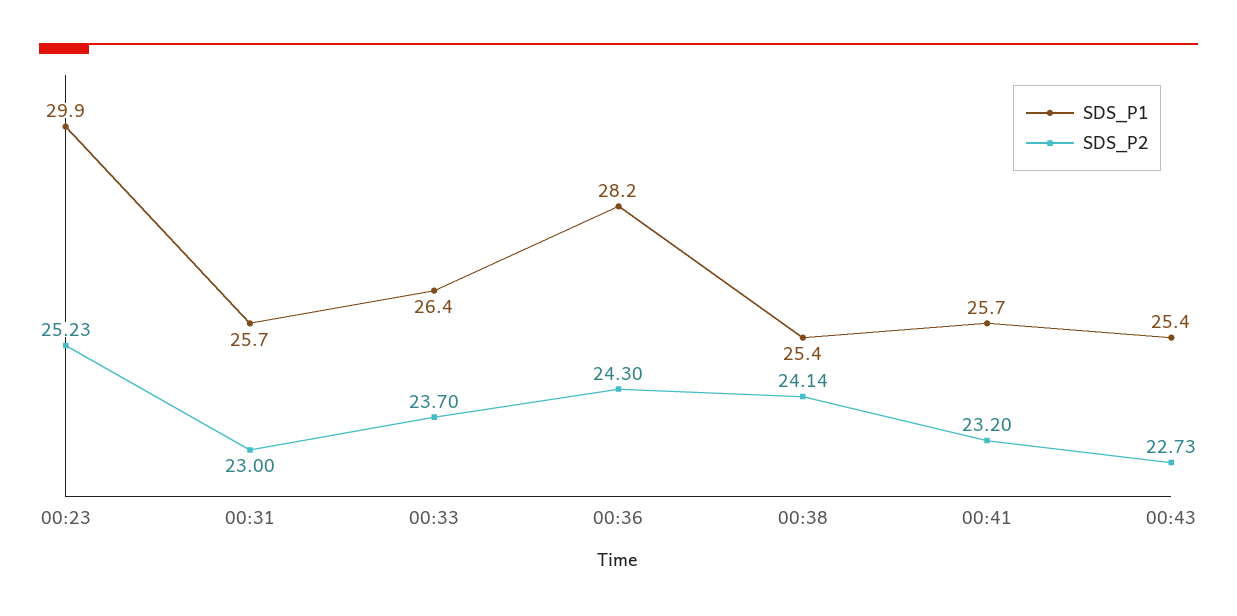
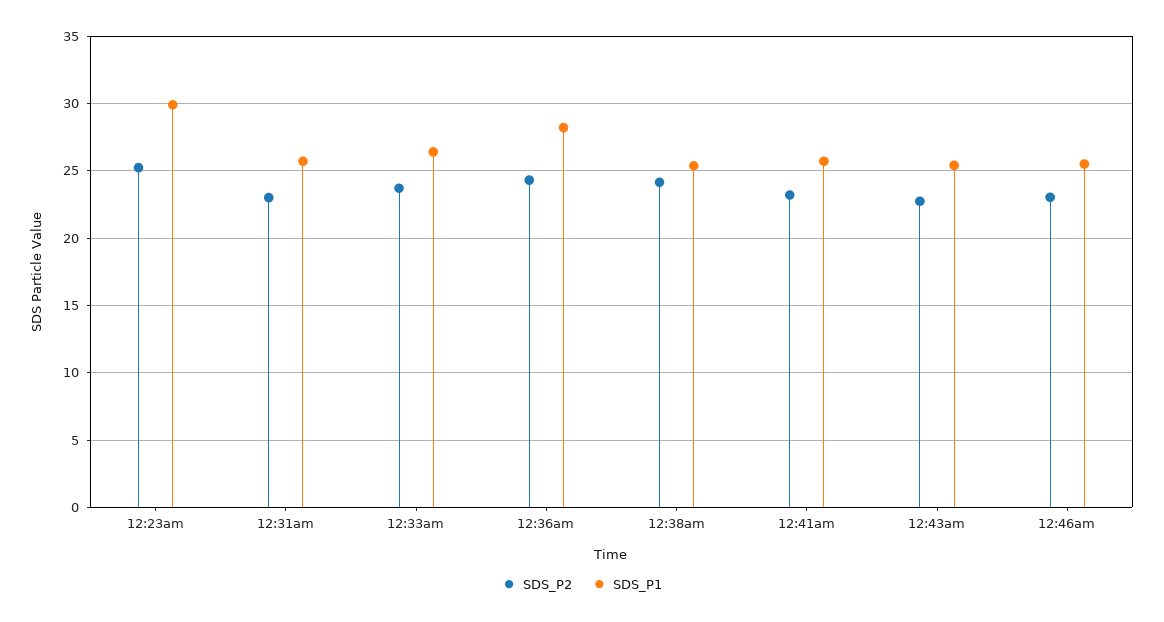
SDS_P2, 12:46am: none -> 23
SDS_P1, 12:46am: none -> 25.5

